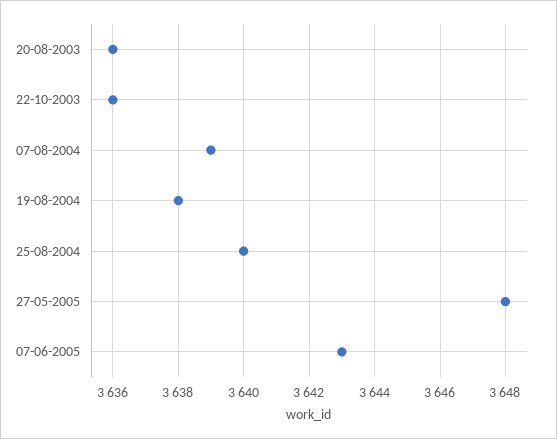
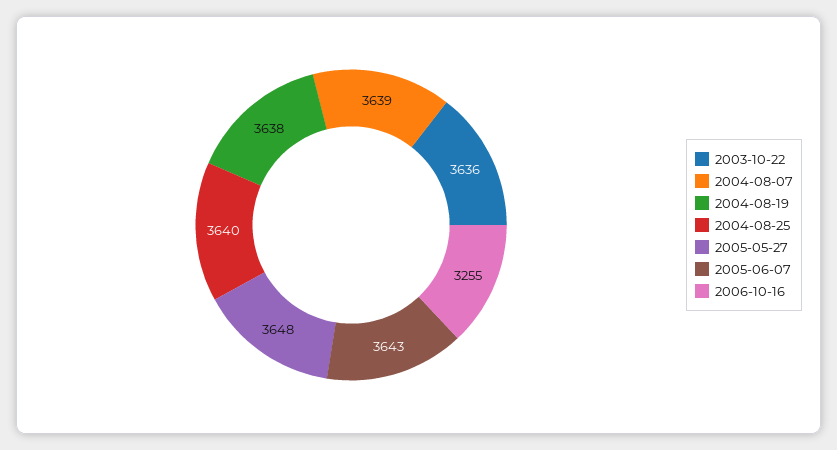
20-08-2003: 3636 -> none
2006-10-16: none -> 3255

